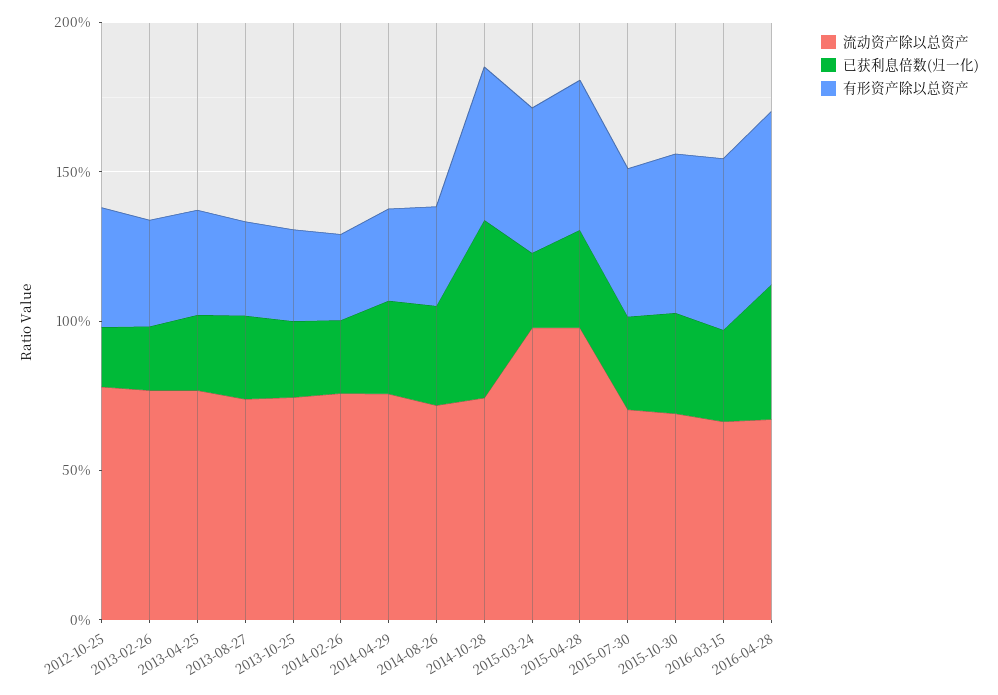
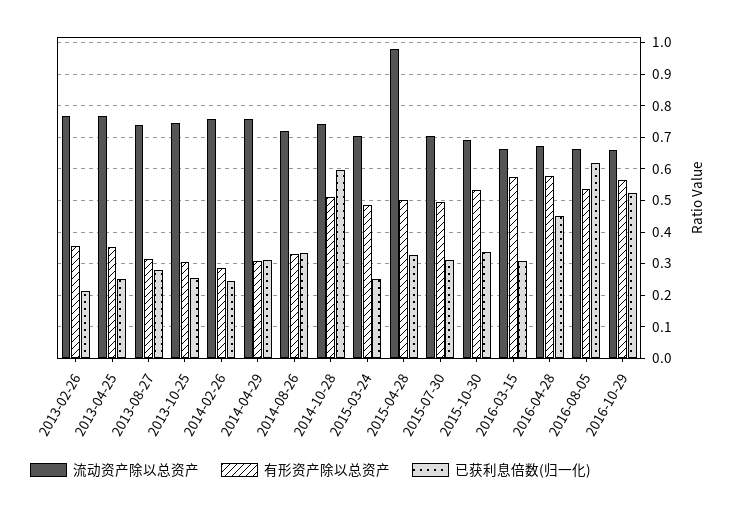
流动资产除以总资产, 2012-10-25: 0.8 -> none
已获利息倍数(归一化), 2012-10-25: 0.2 -> none
有形资产除以总资产, 2012-10-25: 0.4 -> none
流动资产除以总资产, 2015-03-24: 1 -> 0.7
流动资产除以总资产, 2016-08-05: none -> 0.66
有形资产除以总资产, 2016-08-05: none -> 0.54
已获利息倍数(归一化), 2016-08-05: none -> 0.62
流动资产除以总资产, 2016-10-29: none -> 0.66
有形资产除以总资产, 2016-10-29: none -> 0.56
已获利息倍数(归一化), 2016-10-29: none -> 0.52

